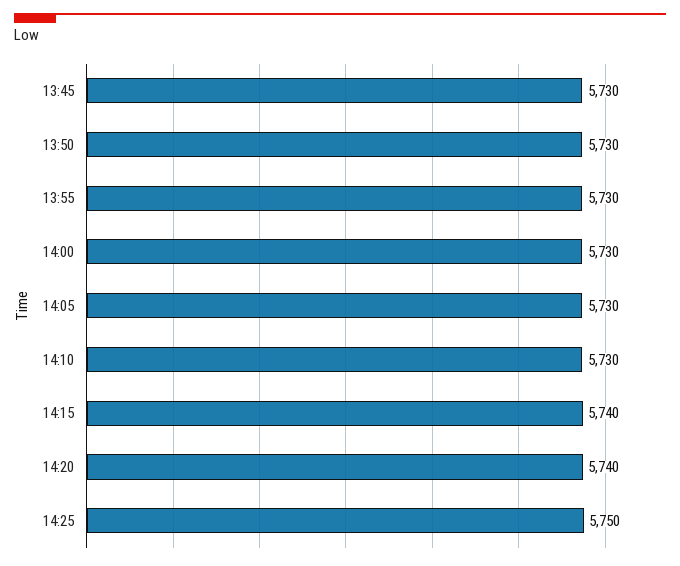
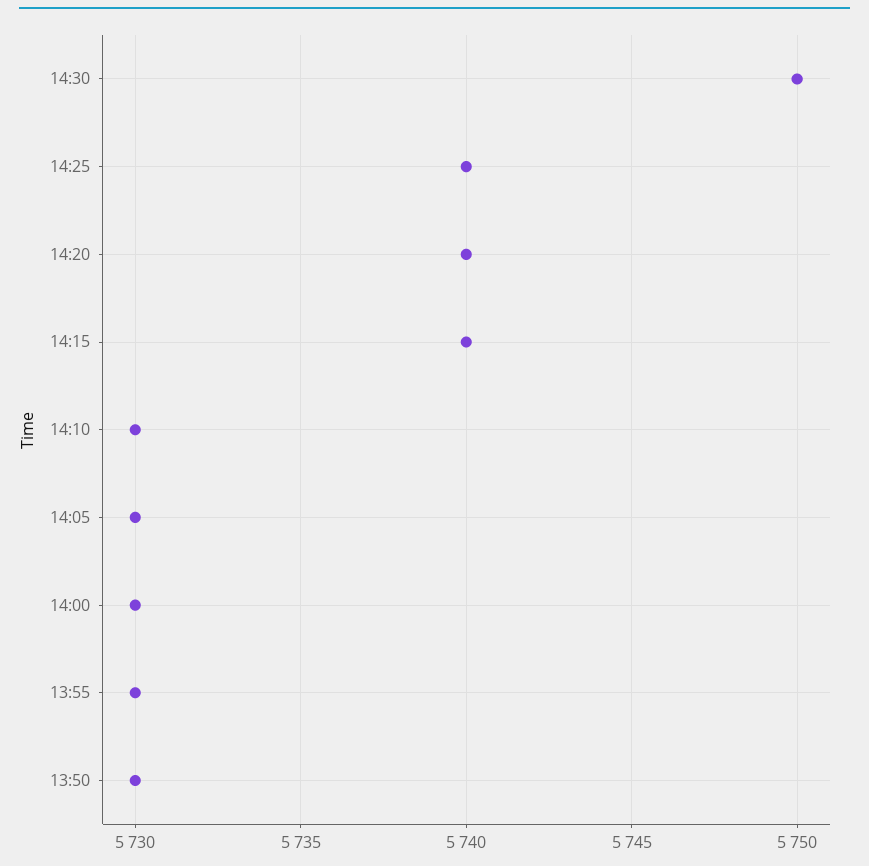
13:45: 5730 -> none
14:25: 5750 -> 5740
14:30: none -> 5750

